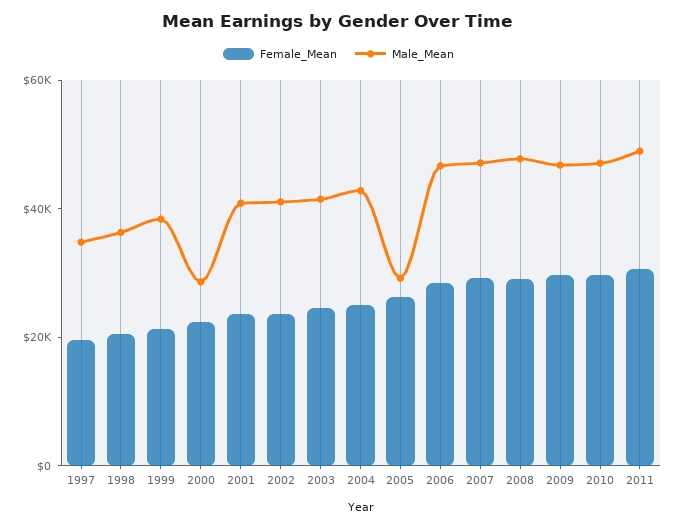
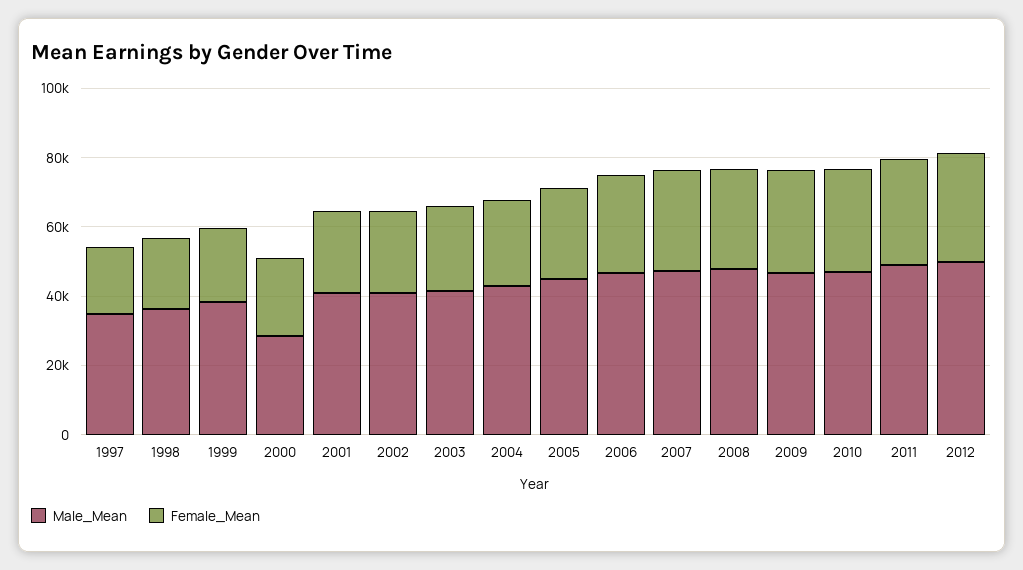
Male_Mean, 2005: 30000 -> 45000
Male_Mean, 2012: none -> 50000
Female_Mean, 2012: none -> 30000

